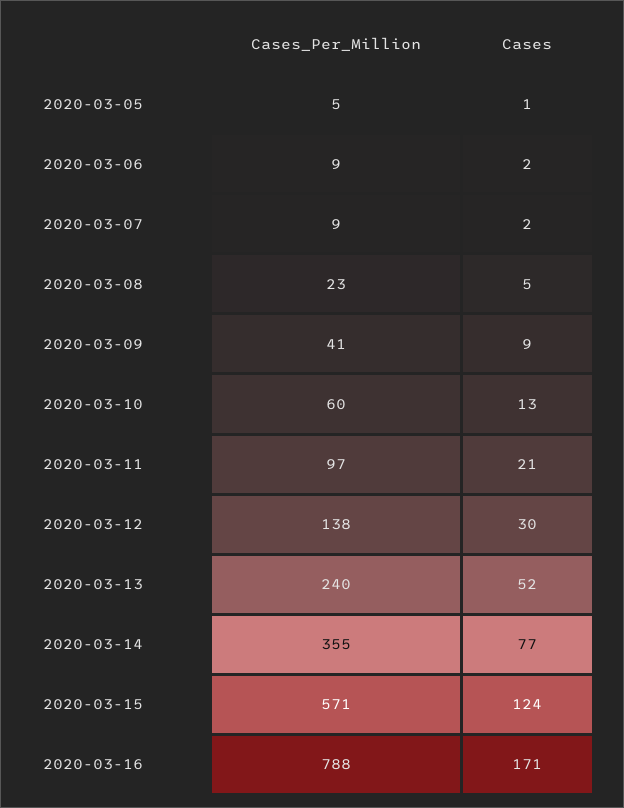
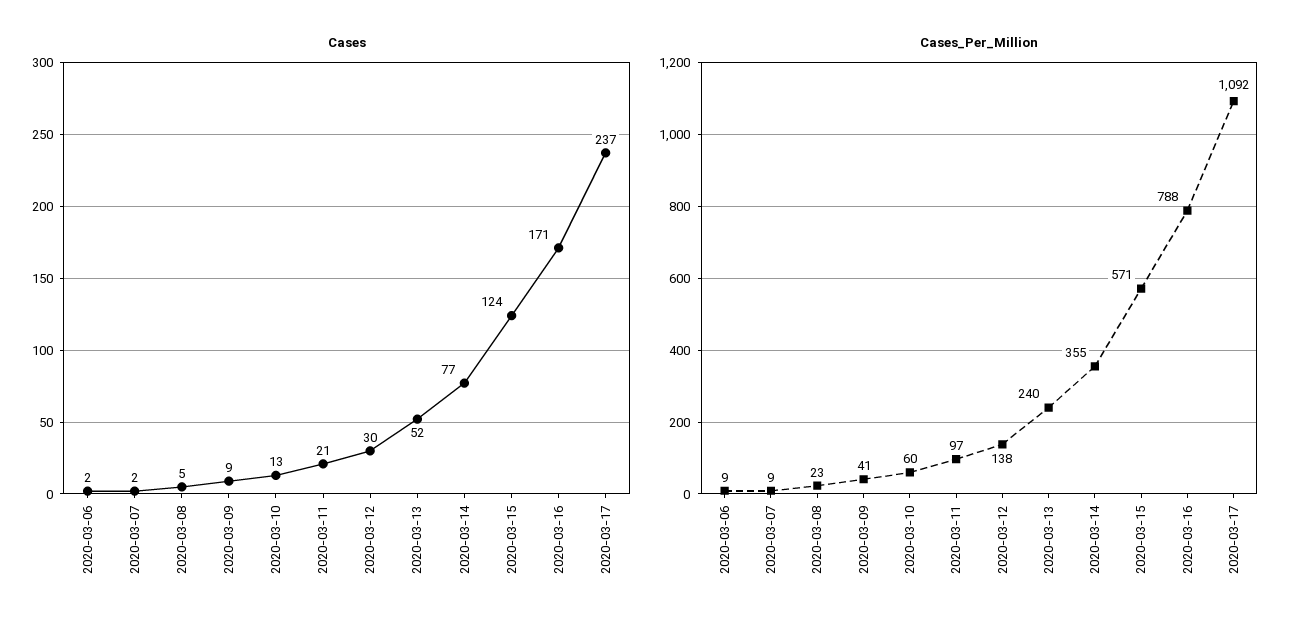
Cases_Per_Million, 2020-03-05: 5 -> none
Cases, 2020-03-05: 1 -> none
Cases, 2020-03-17: none -> 237
Cases_Per_Million, 2020-03-17: none -> 1092

